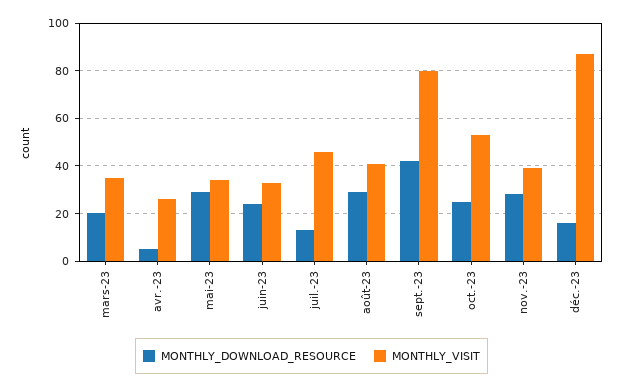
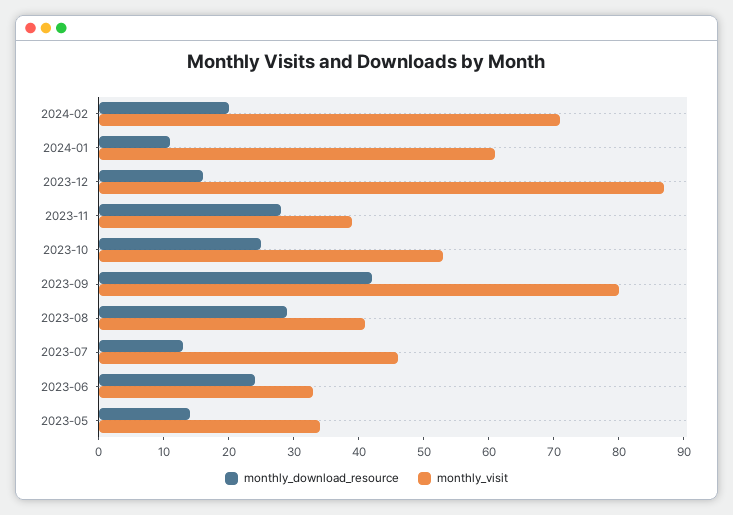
MONTHLY_DOWNLOAD_RESOURCE, mars-23: 20 -> none
MONTHLY_VISIT, mars-23: 35 -> none
MONTHLY_DOWNLOAD_RESOURCE, avr.-23: 5 -> none
MONTHLY_VISIT, avr.-23: 25 -> none
MONTHLY_DOWNLOAD_RESOURCE, mai-23: 30 -> 15
MONTHLY_DOWNLOAD_RESOURCE, 2024-02: none -> 20
MONTHLY_VISIT, 2024-02: none -> 70
MONTHLY_DOWNLOAD_RESOURCE, 2024-01: none -> 10
MONTHLY_VISIT, 2024-01: none -> 60

